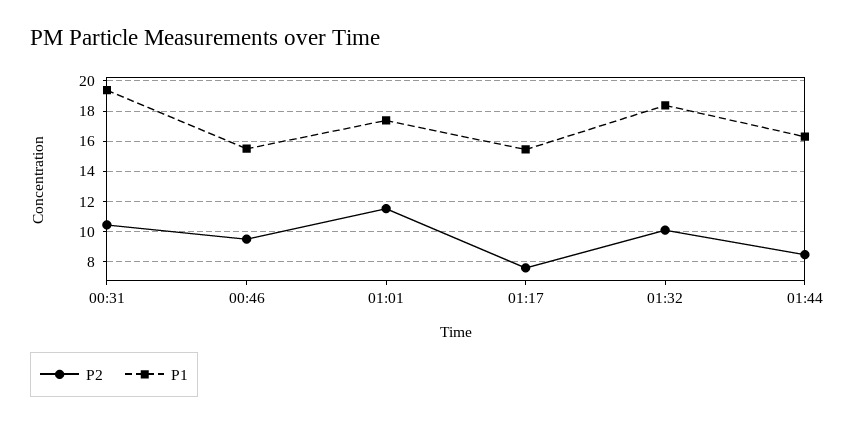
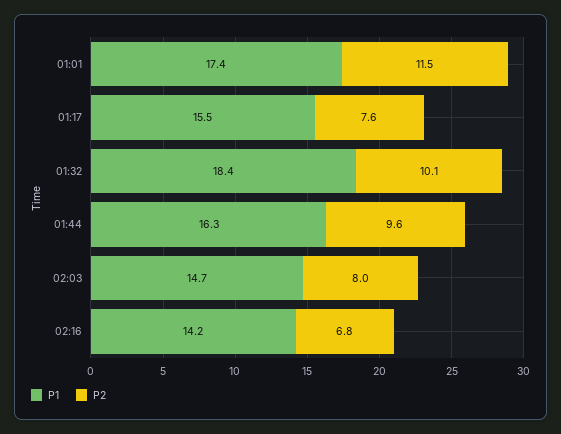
P2, 00:31: 10.5 -> none
P1, 00:31: 19.5 -> none
P2, 00:46: 9.5 -> none
P1, 00:46: 15.5 -> none
P2, 01:44: 8.5 -> 9.6
P1, 02:03: none -> 14.7
P2, 02:03: none -> 8
P1, 02:16: none -> 14.2
P2, 02:16: none -> 6.8

